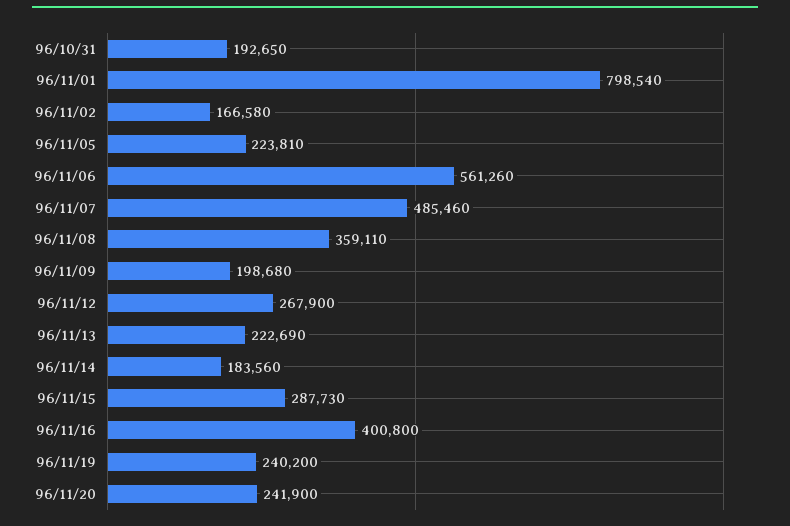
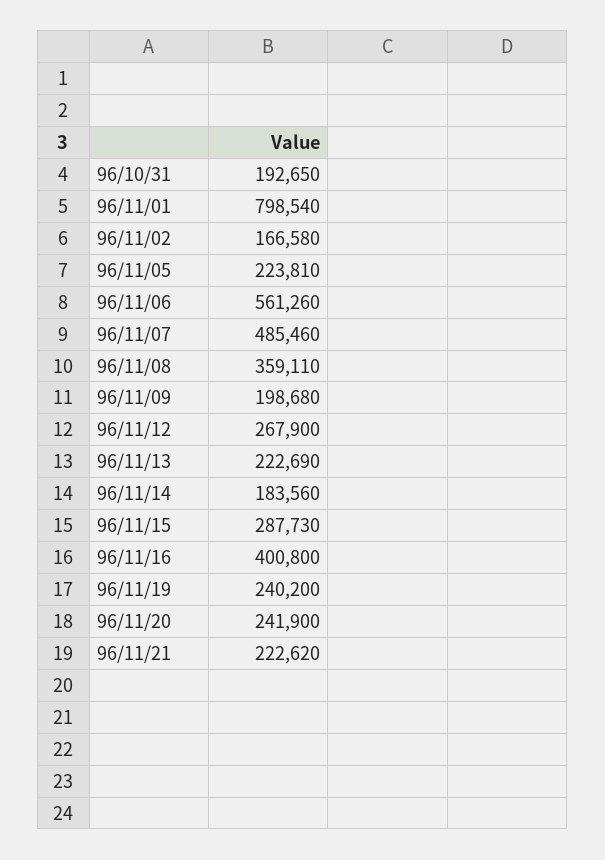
96/11/21: none -> 222620

